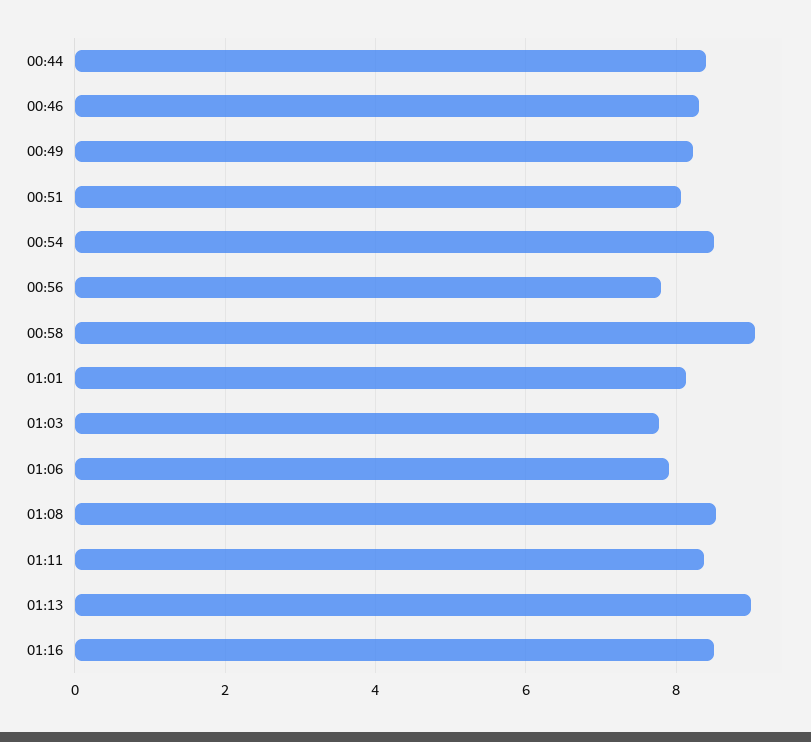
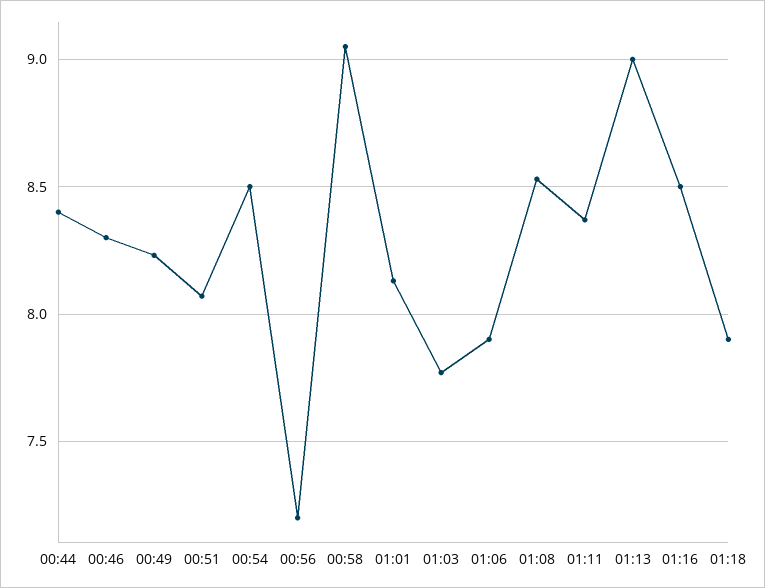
00:56: 7.8 -> 7.2
01:18: none -> 7.9

